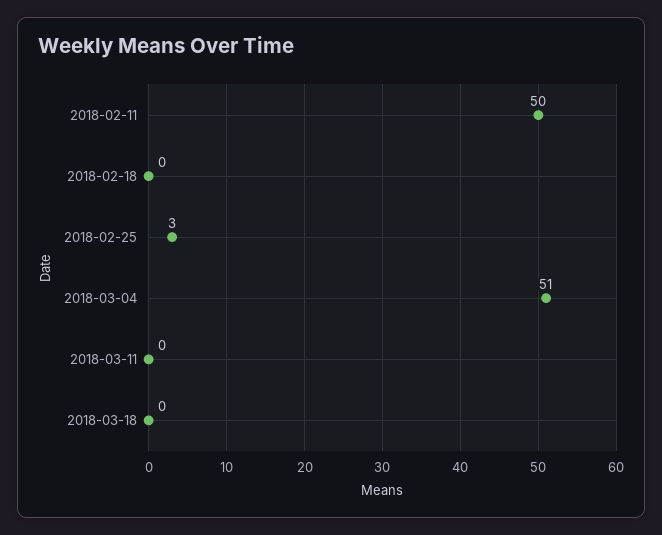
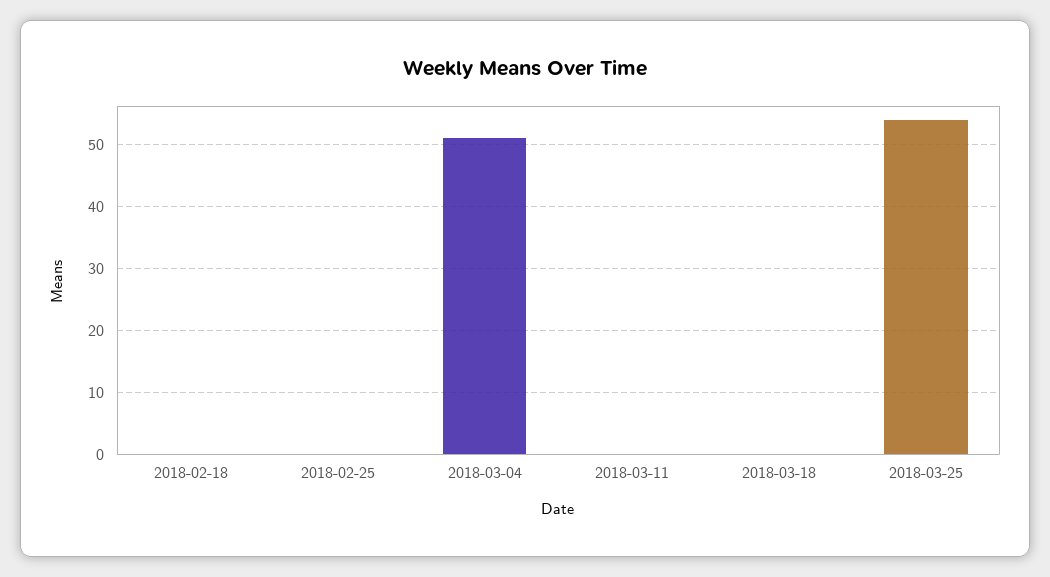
2018-02-11: 50 -> none
2018-02-25: 3 -> 0
2018-03-25: none -> 54

